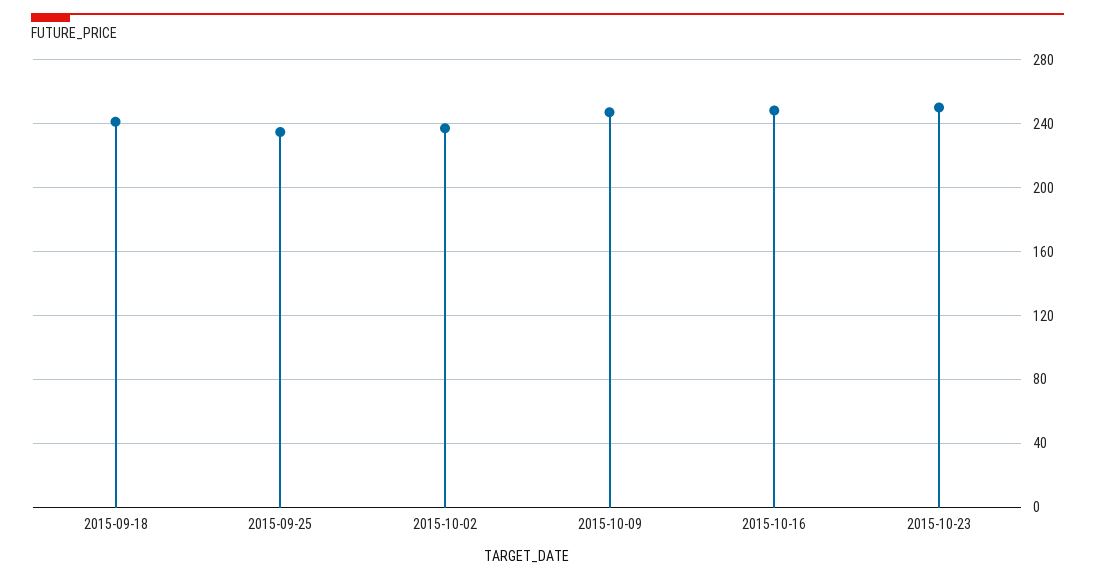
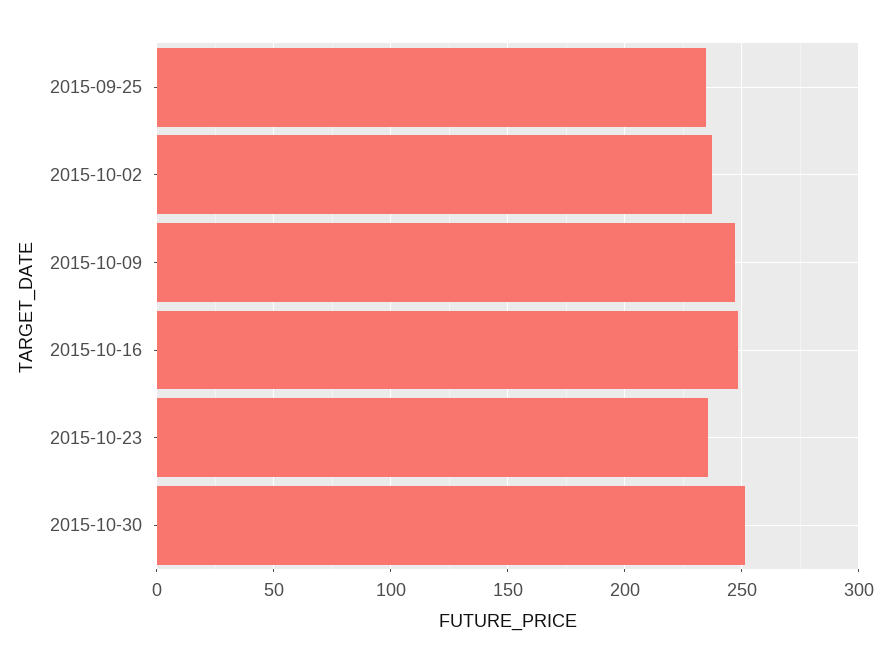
2015-09-18: 240 -> none
2015-10-23: 250 -> 235
2015-10-30: none -> 250

